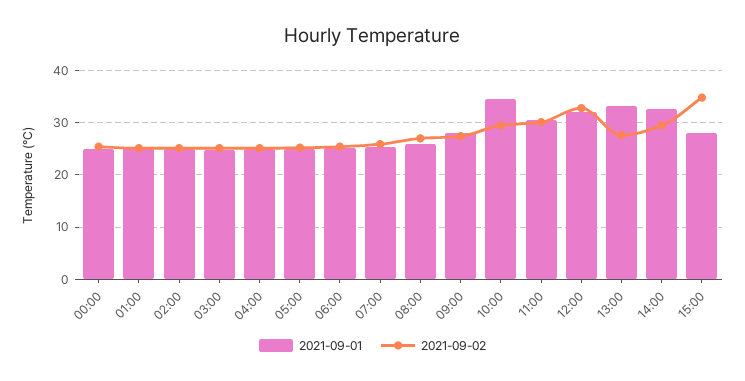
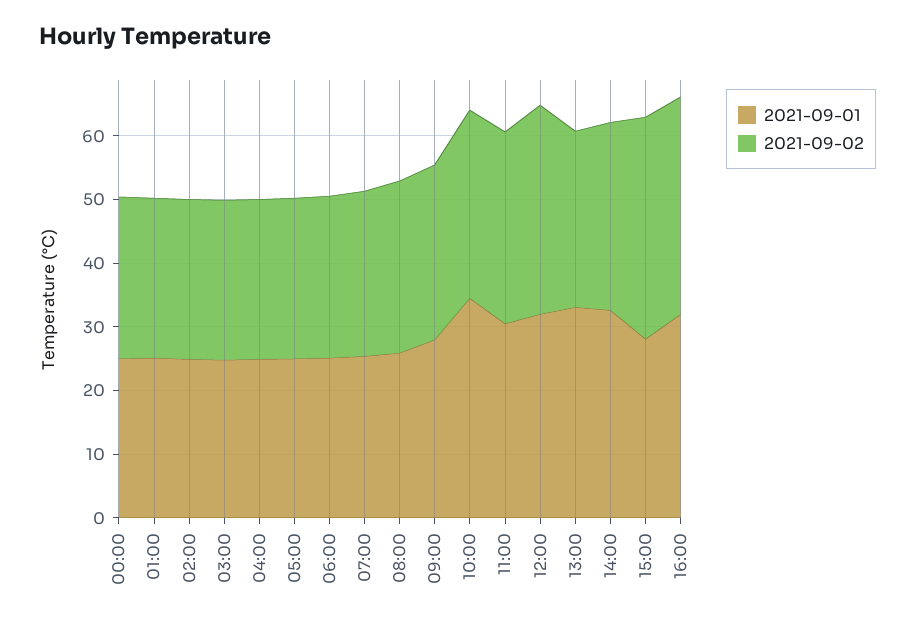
2021-09-01, 16:00: none -> 32
2021-09-02, 16:00: none -> 34

